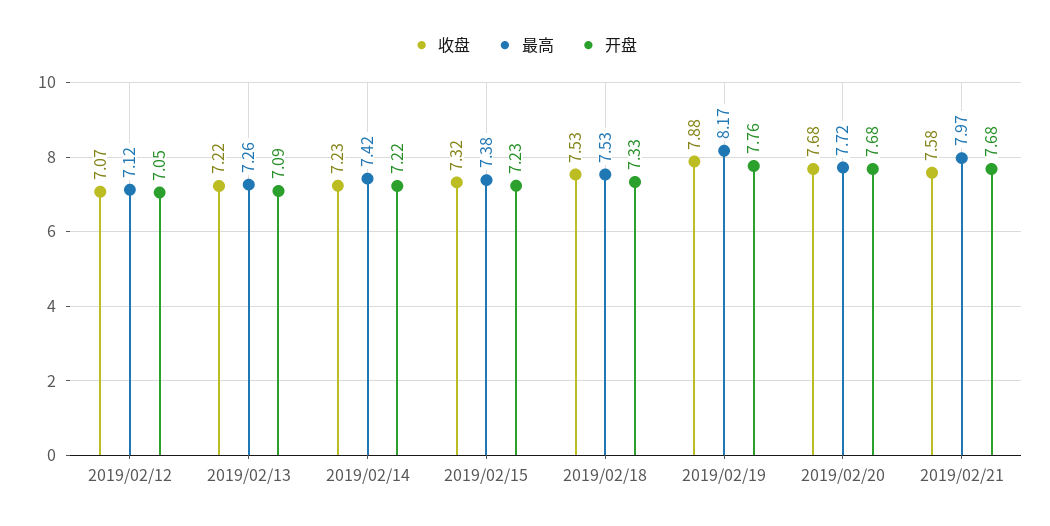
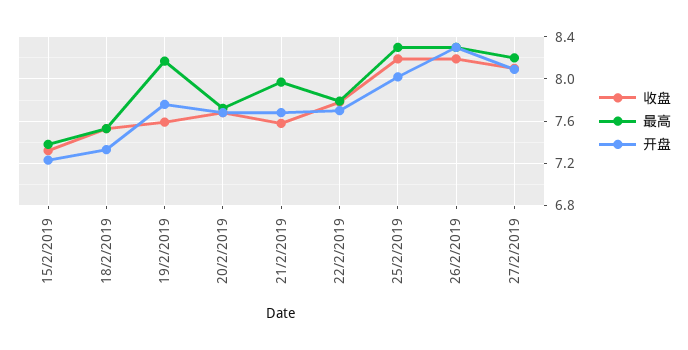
收盘, 2019/02/12: 7.07 -> none
最高, 2019/02/12: 7.12 -> none
开盘, 2019/02/12: 7.05 -> none
收盘, 2019/02/13: 7.22 -> none
最高, 2019/02/13: 7.26 -> none
开盘, 2019/02/13: 7.09 -> none
收盘, 2019/02/14: 7.23 -> none
最高, 2019/02/14: 7.42 -> none
开盘, 2019/02/14: 7.22 -> none
收盘, 2019/02/19: 7.88 -> 7.6
收盘, 22/2/2019: none -> 7.8
最高, 22/2/2019: none -> 7.8
开盘, 22/2/2019: none -> 7.7
收盘, 25/2/2019: none -> 8.2
最高, 25/2/2019: none -> 8.3
开盘, 25/2/2019: none -> 8
收盘, 26/2/2019: none -> 8.2
最高, 26/2/2019: none -> 8.3
开盘, 26/2/2019: none -> 8.3
收盘, 27/2/2019: none -> 8.1
最高, 27/2/2019: none -> 8.2
开盘, 27/2/2019: none -> 8.1

